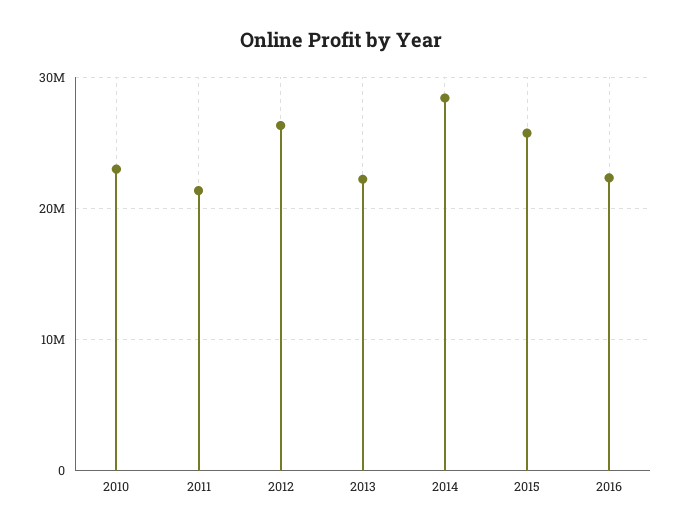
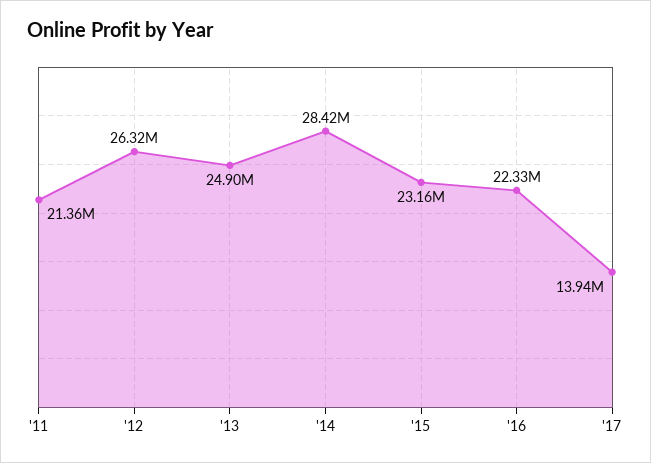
2010: 23000000 -> none
2013: 22000000 -> 24900000
2015: 26000000 -> 23160000
'17: none -> 13940000

